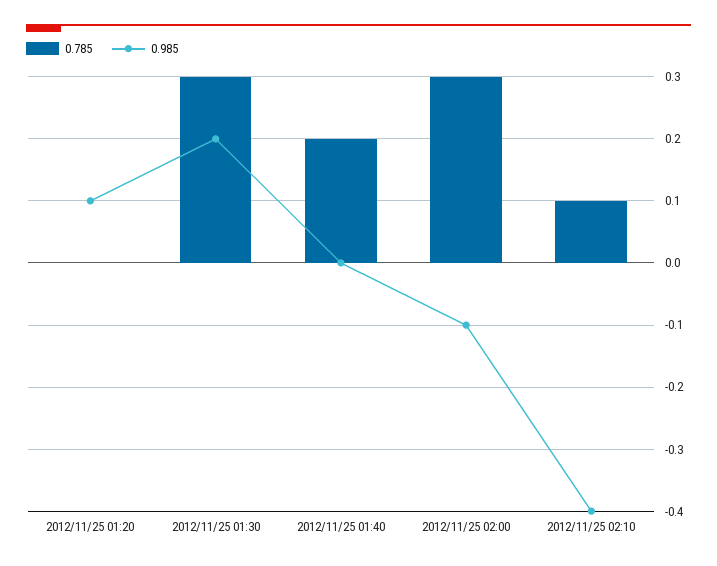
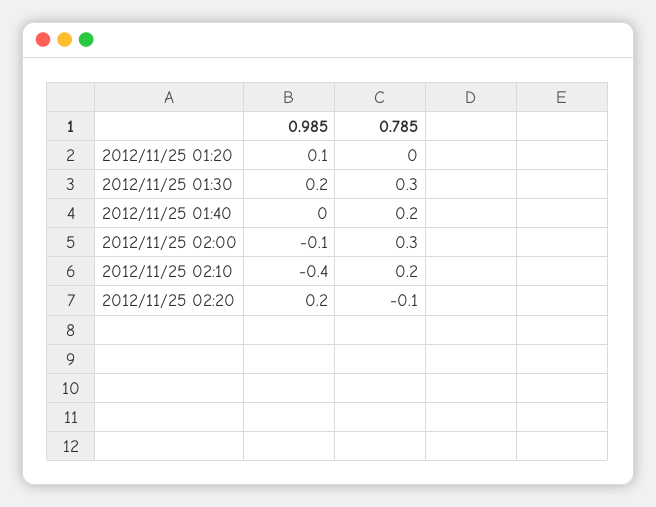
0.785, 2012/11/25 02:10: 0.1 -> 0.2
0.985, 2012/11/25 02:20: none -> 0.2
0.785, 2012/11/25 02:20: none -> -0.1

